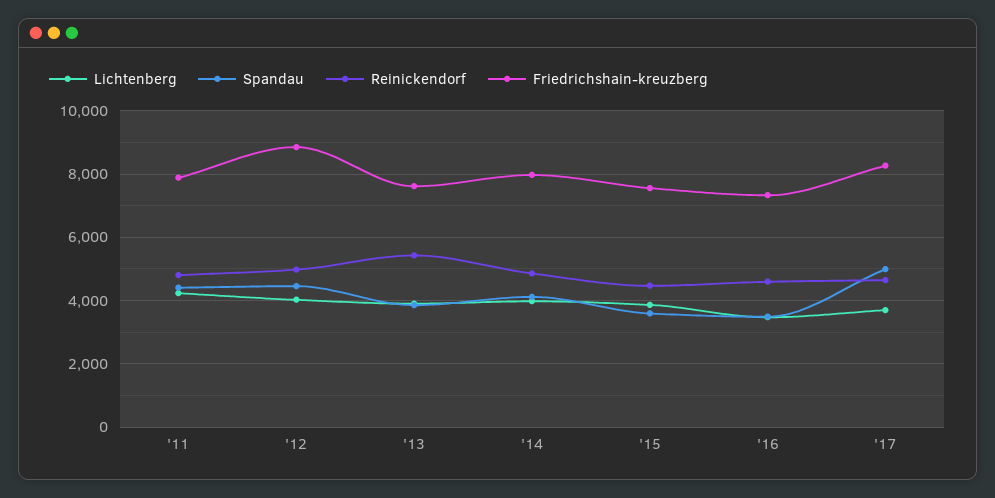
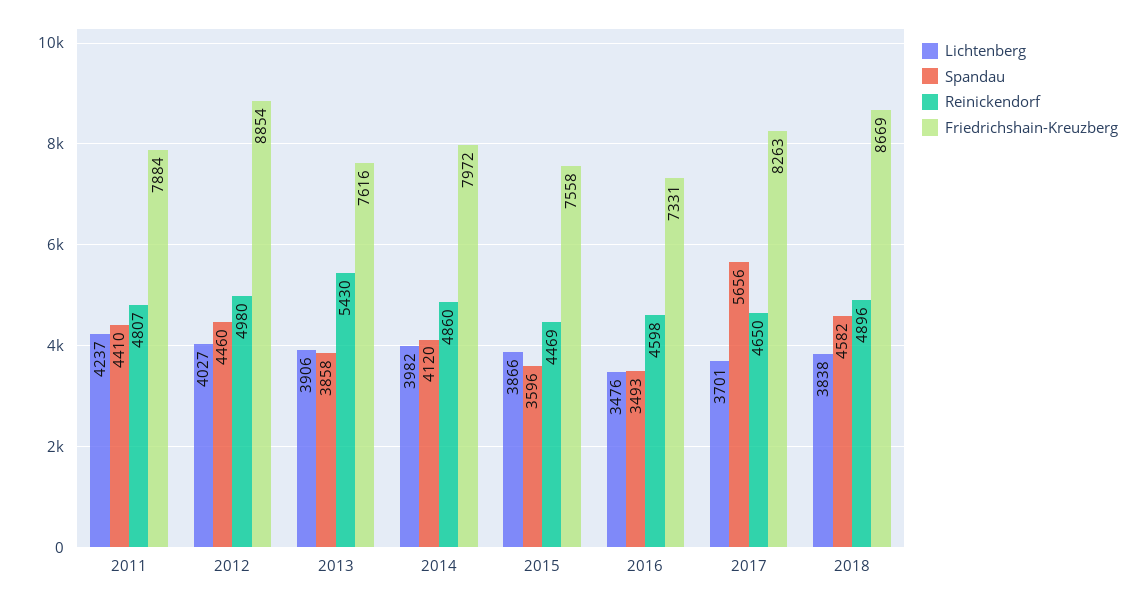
Spandau, '17: 5000 -> 5656
Lichtenberg, 2018: none -> 3838
Spandau, 2018: none -> 4582
Reinickendorf, 2018: none -> 4896
Friedrichshain-kreuzberg, 2018: none -> 8669

